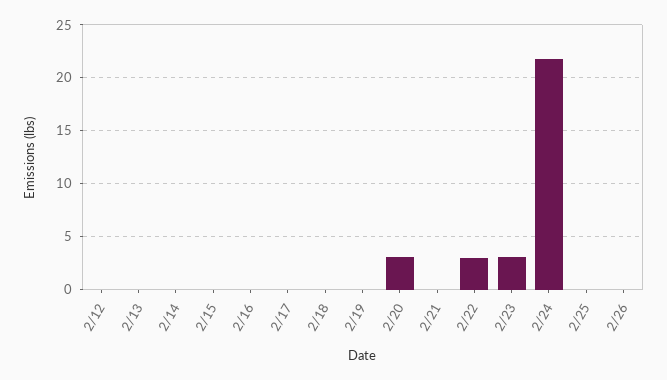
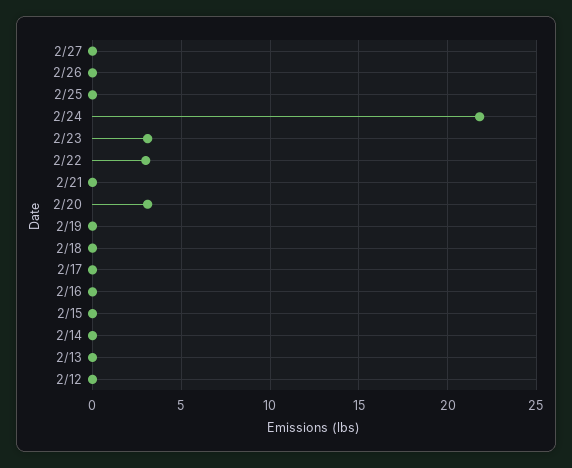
2/27: none -> 0

